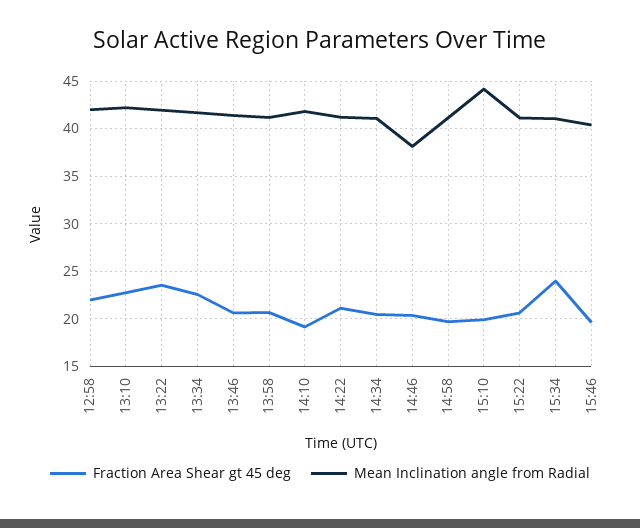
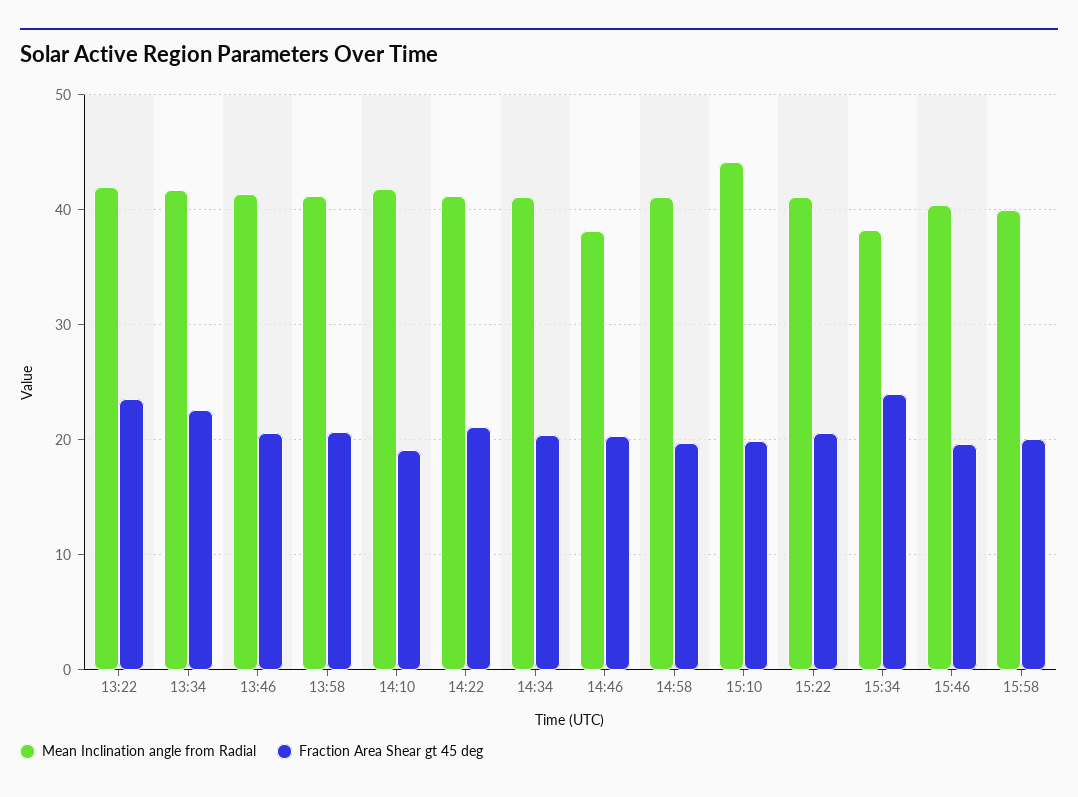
Fraction Area Shear gt 45 deg, 12:58: 22 -> none
Mean Inclination angle from Radial, 12:58: 42 -> none
Fraction Area Shear gt 45 deg, 13:10: 23 -> none
Mean Inclination angle from Radial, 13:10: 42 -> none
Mean Inclination angle from Radial, 15:34: 41 -> 38
Mean Inclination angle from Radial, 15:58: none -> 40
Fraction Area Shear gt 45 deg, 15:58: none -> 20

